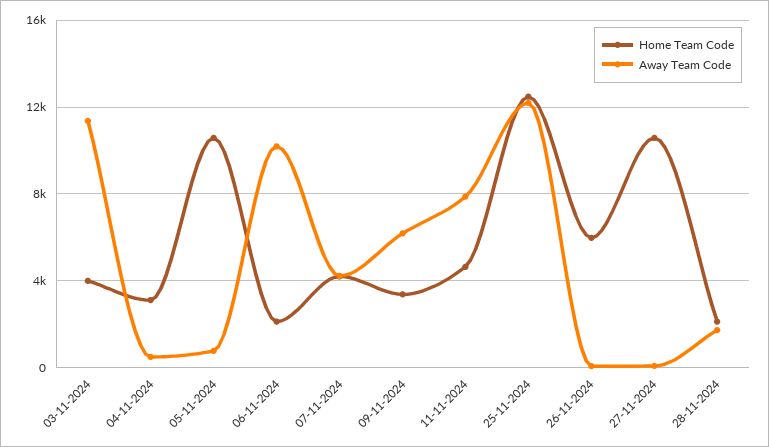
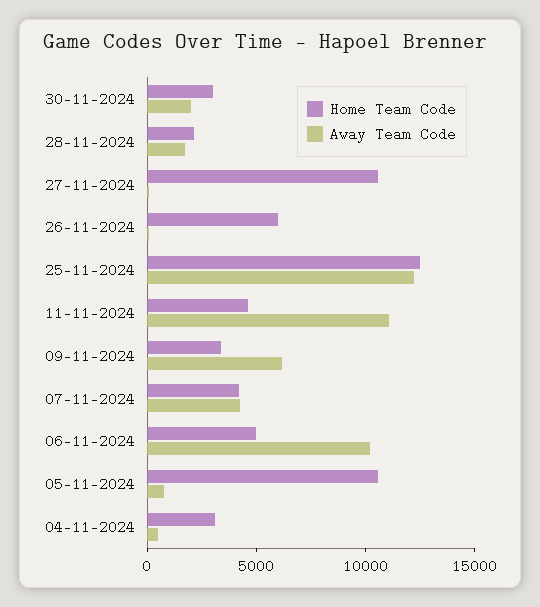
Home Team Code, 03-11-2024: 4000 -> none
Away Team Code, 03-11-2024: 11500 -> none
Home Team Code, 06-11-2024: 2000 -> 5000
Away Team Code, 11-11-2024: 8000 -> 11000
Home Team Code, 30-11-2024: none -> 3000
Away Team Code, 30-11-2024: none -> 2000

